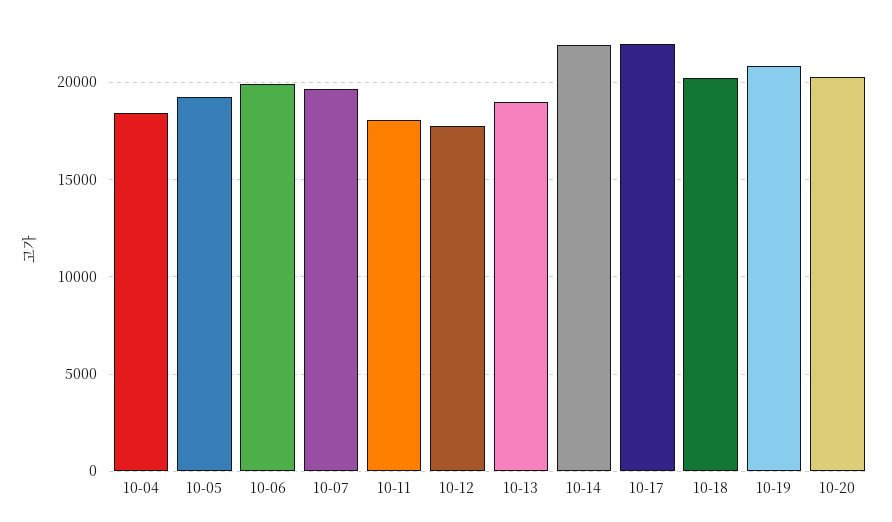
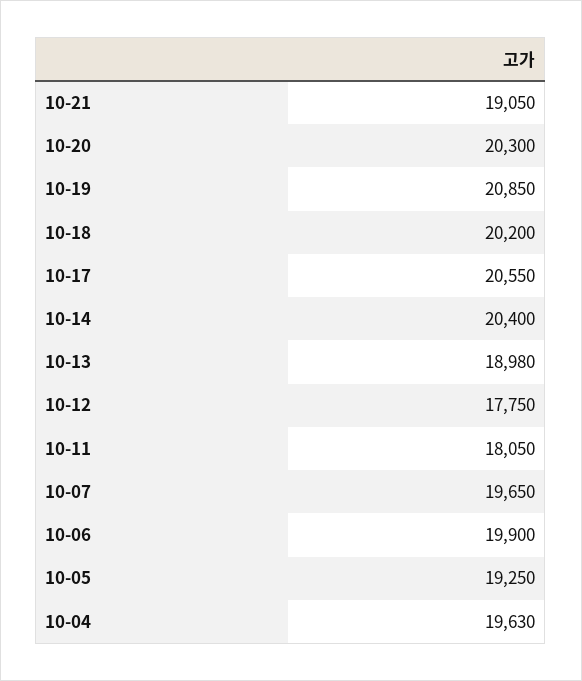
10-04: 18500 -> 19630
10-14: 22000 -> 20400
10-17: 22000 -> 20550
10-21: none -> 19050

